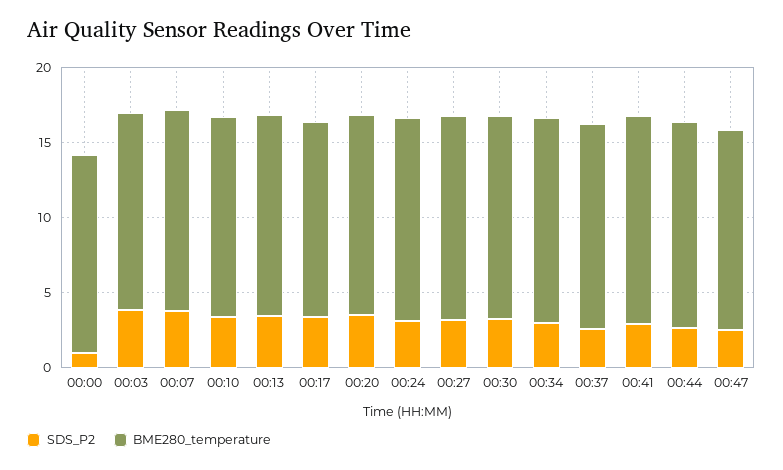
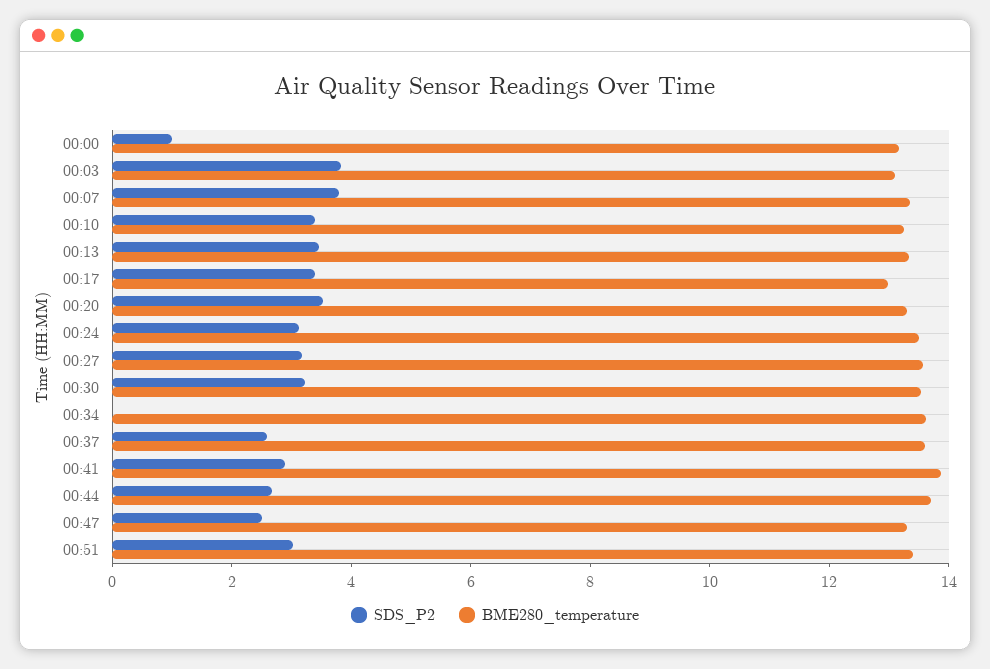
SDS_P2, 00:34: 3 -> 0
SDS_P2, 00:51: none -> 3
BME280_temperature, 00:51: none -> 13.5

